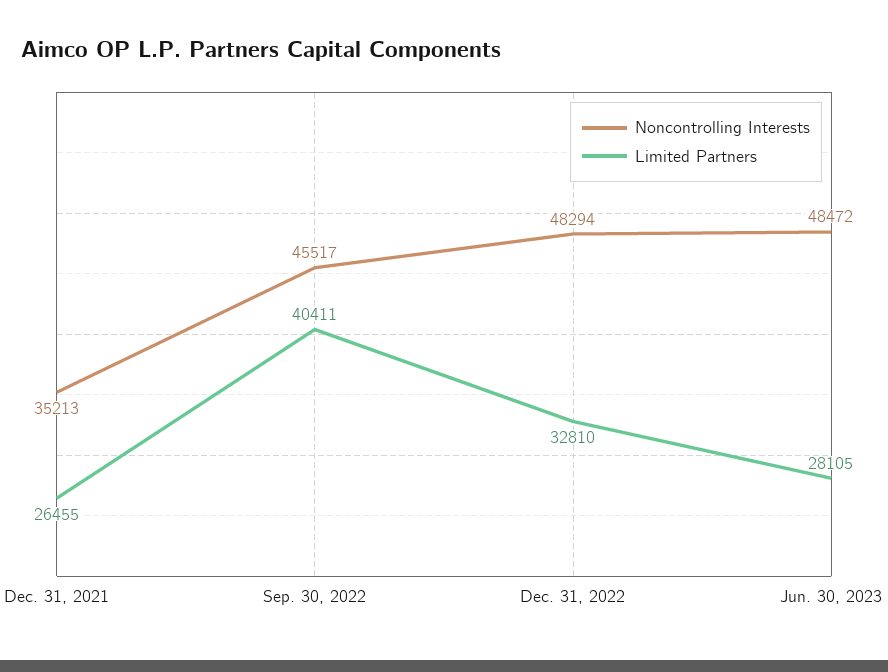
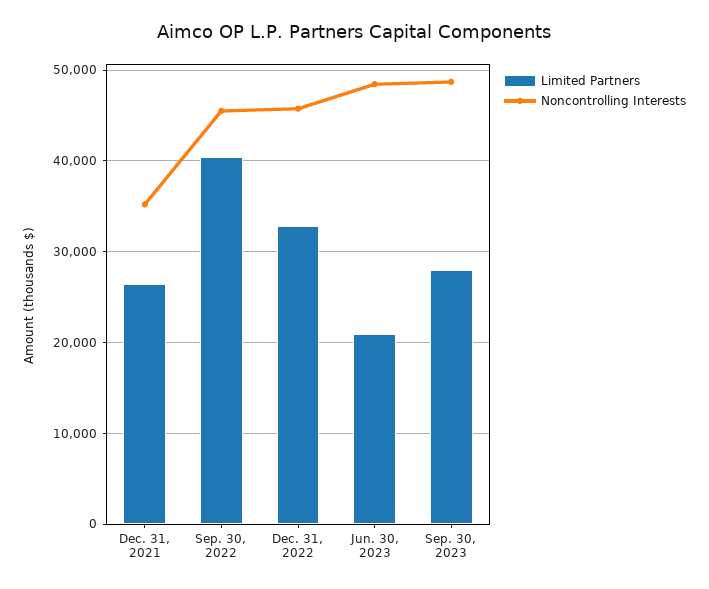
Noncontrolling Interests, Dec. 31, 2022: 48294 -> 46000
Limited Partners, Jun. 30, 2023: 28105 -> 21000
Limited Partners, Sep. 30, 2023: none -> 28000
Noncontrolling Interests, Sep. 30, 2023: none -> 49000

